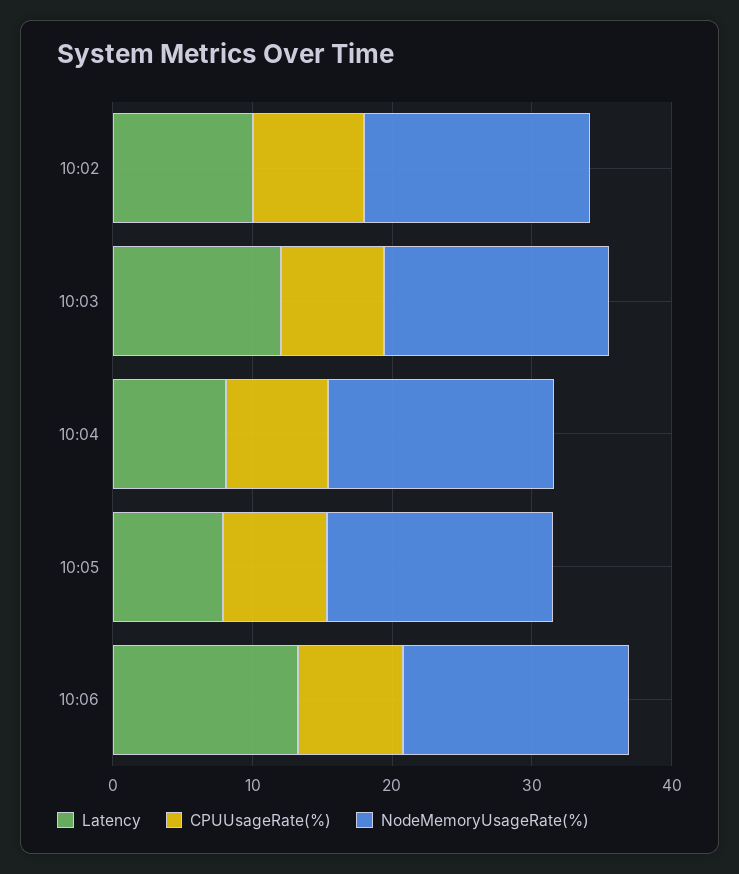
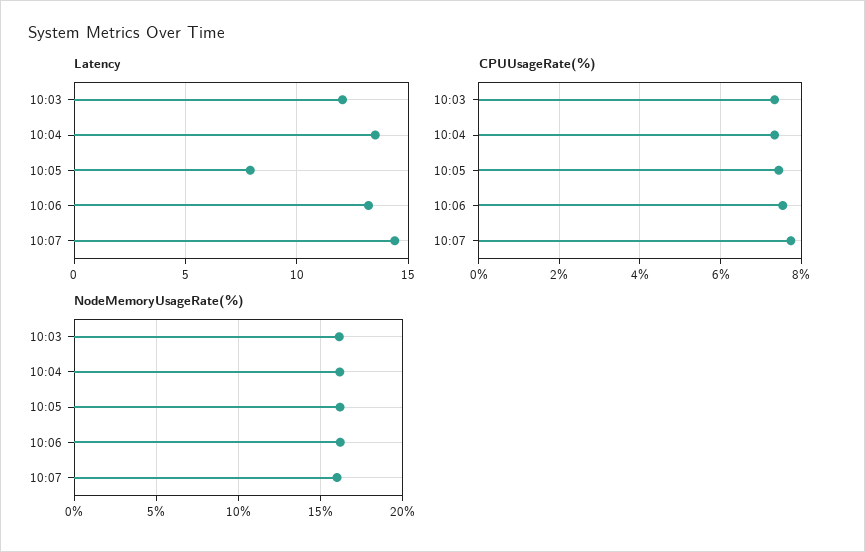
Latency, 10:02: 10 -> none
CPUUsageRate(%), 10:02: 8 -> none
NodeMemoryUsageRate(%), 10:02: 16 -> none
Latency, 10:04: 8 -> 13.5
Latency, 10:07: none -> 14.5
CPUUsageRate(%), 10:07: none -> 7.8
NodeMemoryUsageRate(%), 10:07: none -> 16

